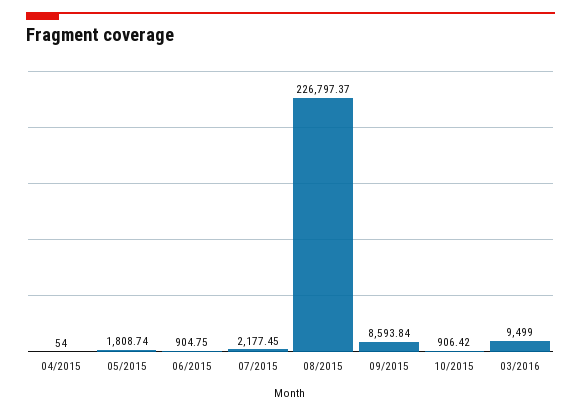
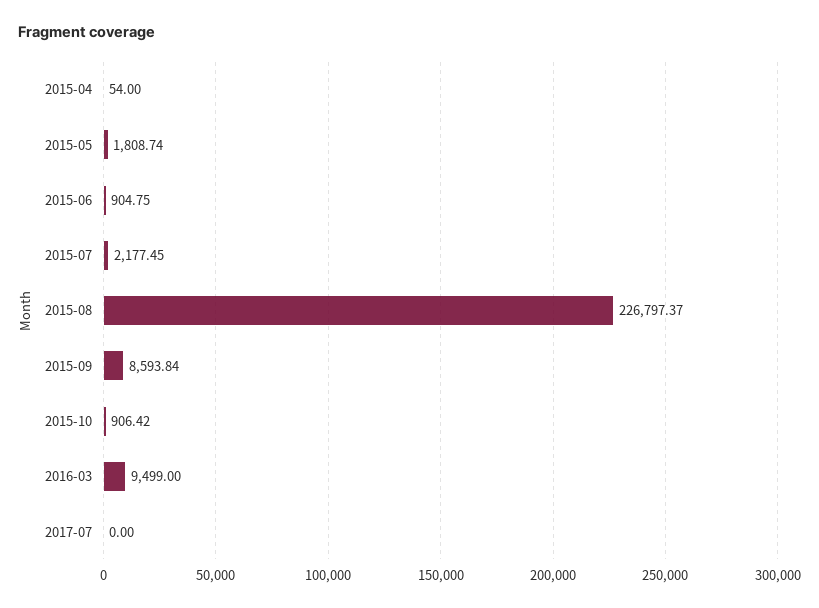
2017-07: none -> 0

